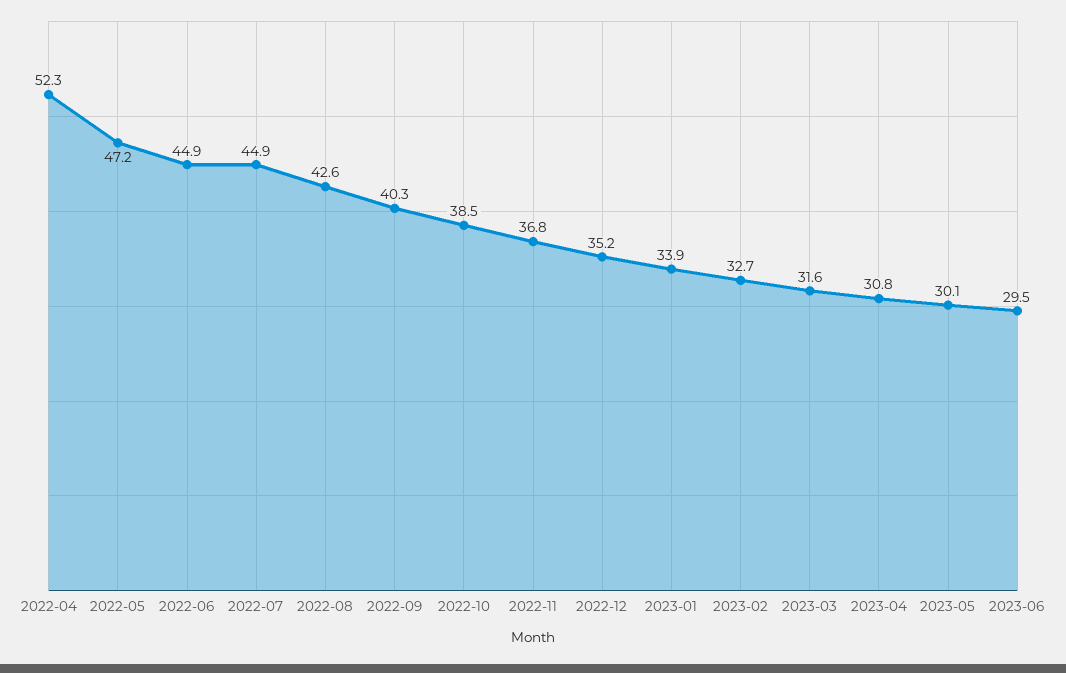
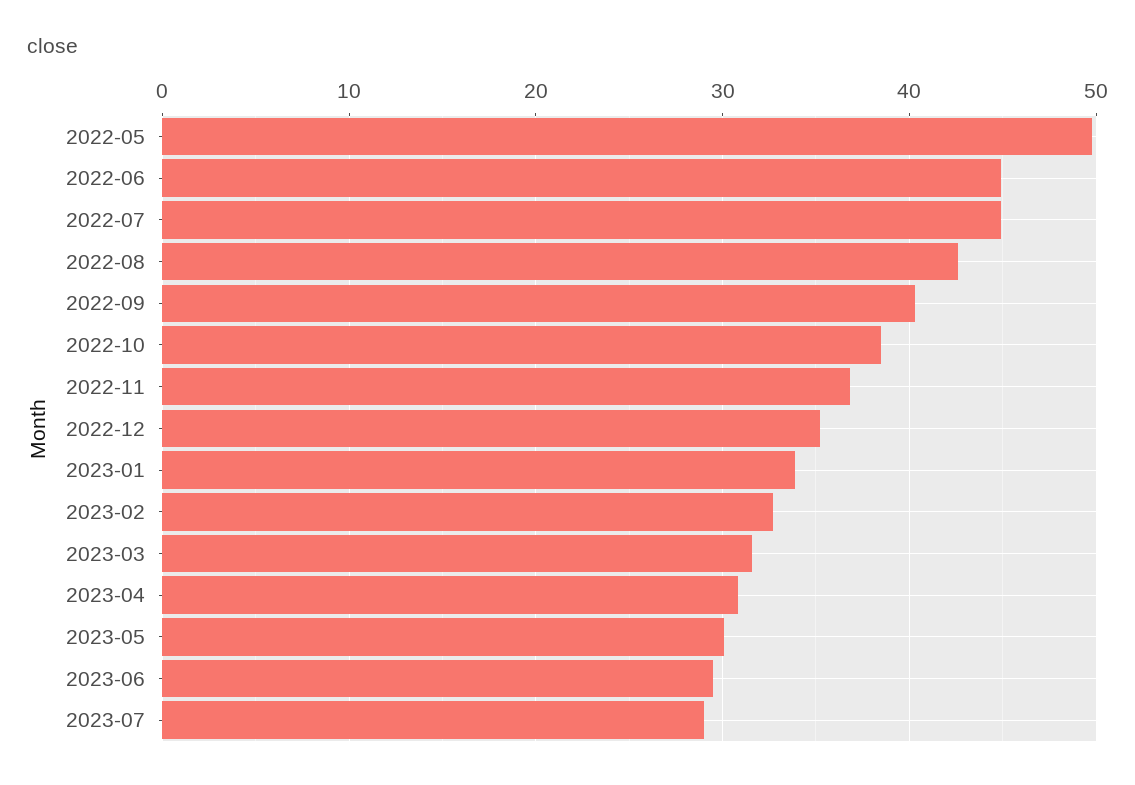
2022-04: 52.3 -> none
2022-05: 47.2 -> 50
2023-07: none -> 29

